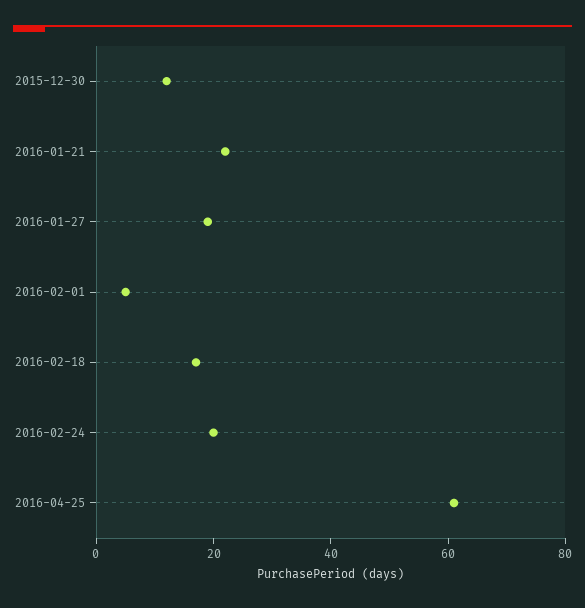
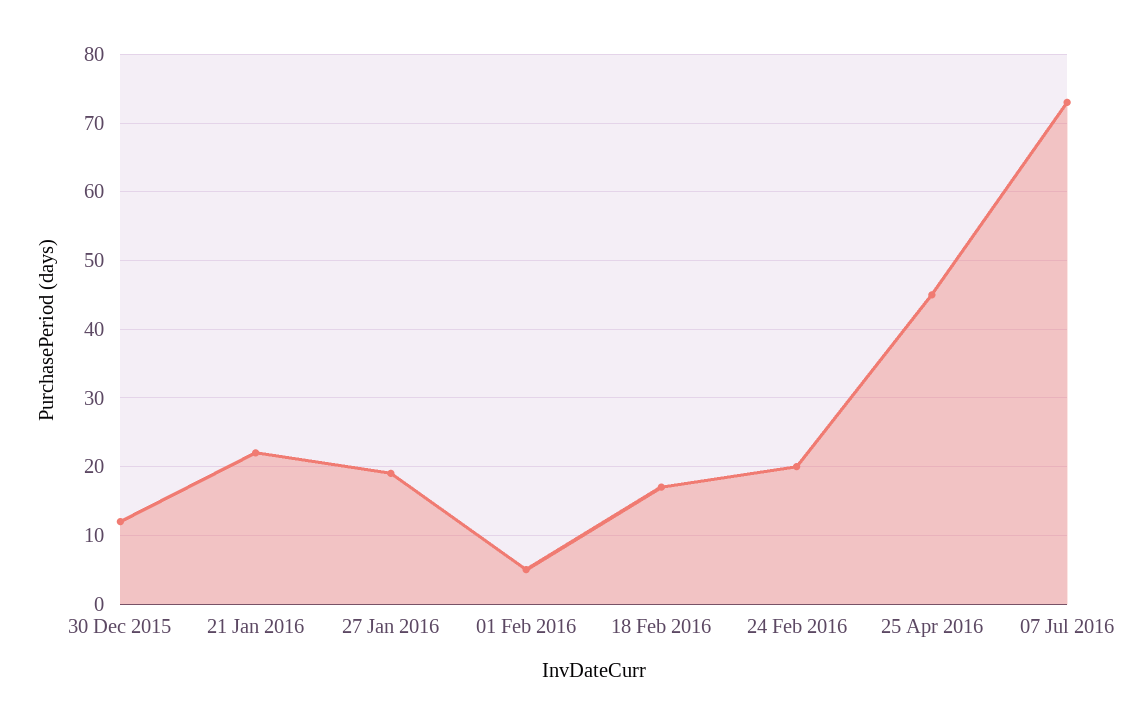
2016-04-25: 60 -> 45
07 Jul 2016: none -> 73

